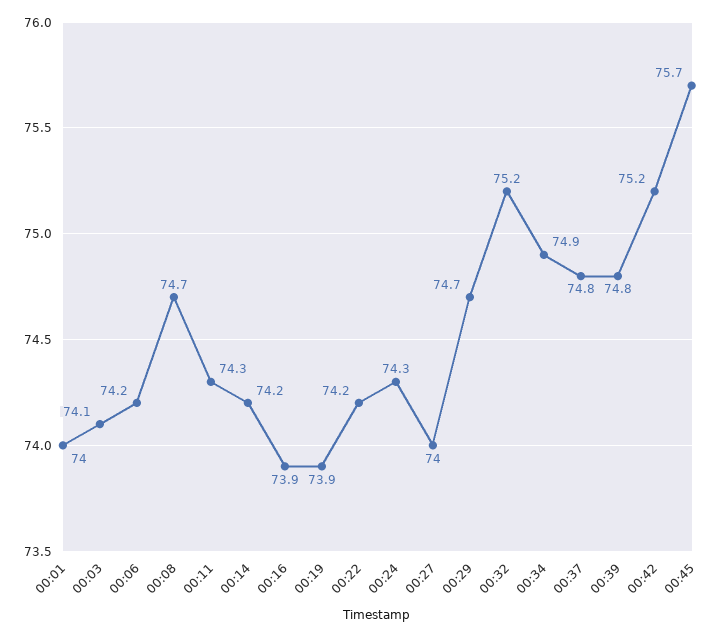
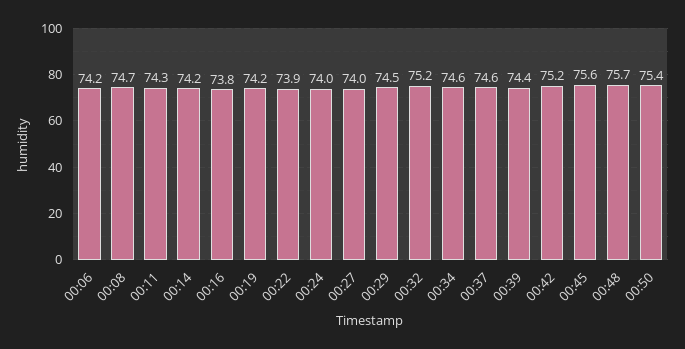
00:01: 74 -> none
00:03: 74.1 -> none
00:16: 73.9 -> 73.8
00:19: 73.9 -> 74.2
00:22: 74.2 -> 73.9
00:24: 74.3 -> 74
00:29: 74.7 -> 74.5
00:34: 74.9 -> 74.6
00:37: 74.8 -> 74.6
00:39: 74.8 -> 74.4
00:45: 75.7 -> 75.6
00:48: none -> 75.7
00:50: none -> 75.4

